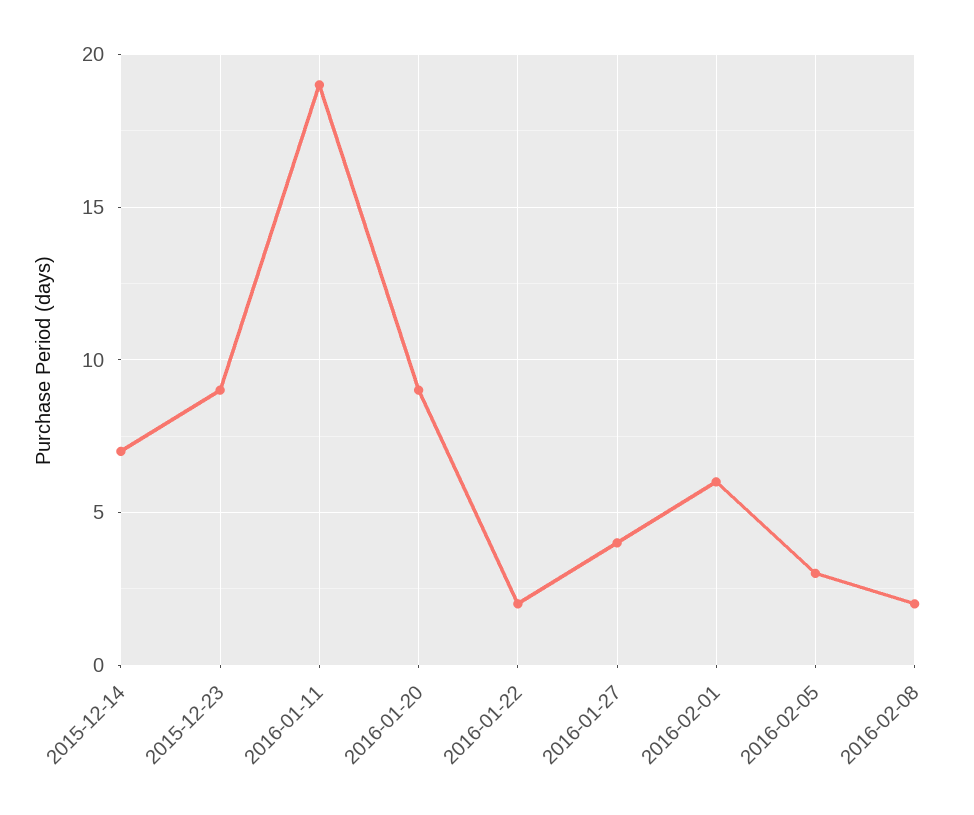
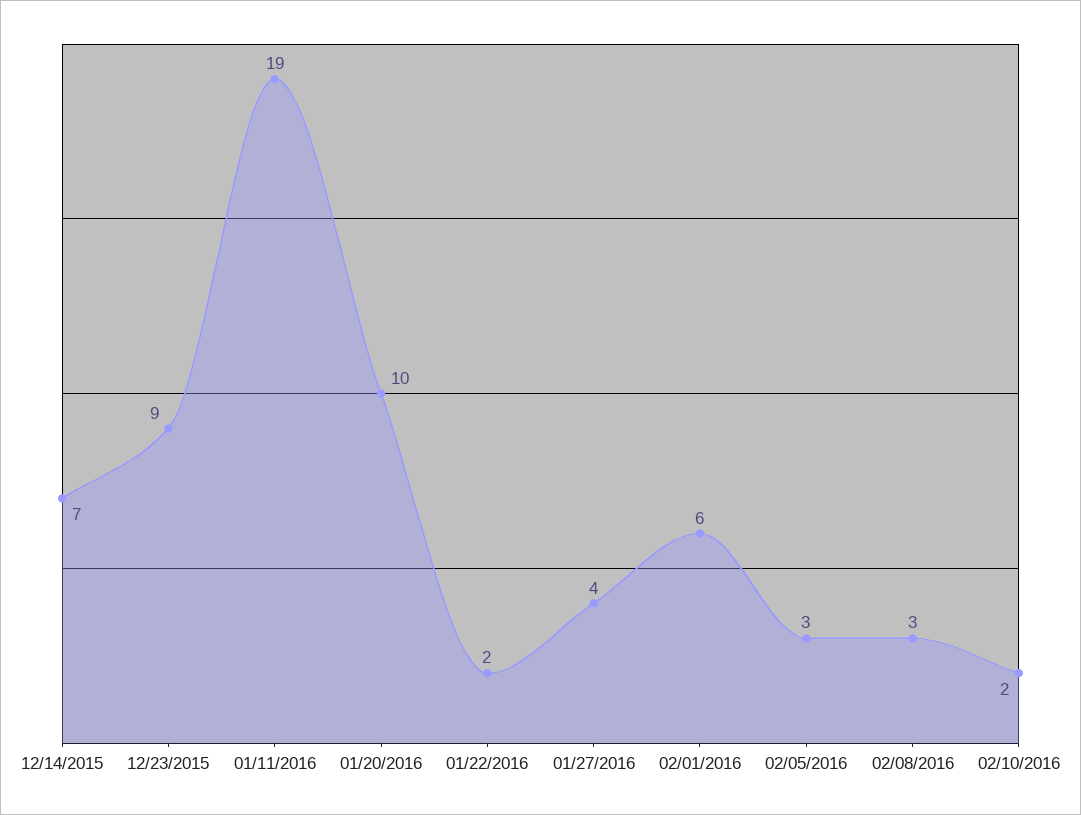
2016-01-20: 9 -> 10
2016-02-08: 2 -> 3
02/10/2016: none -> 2

